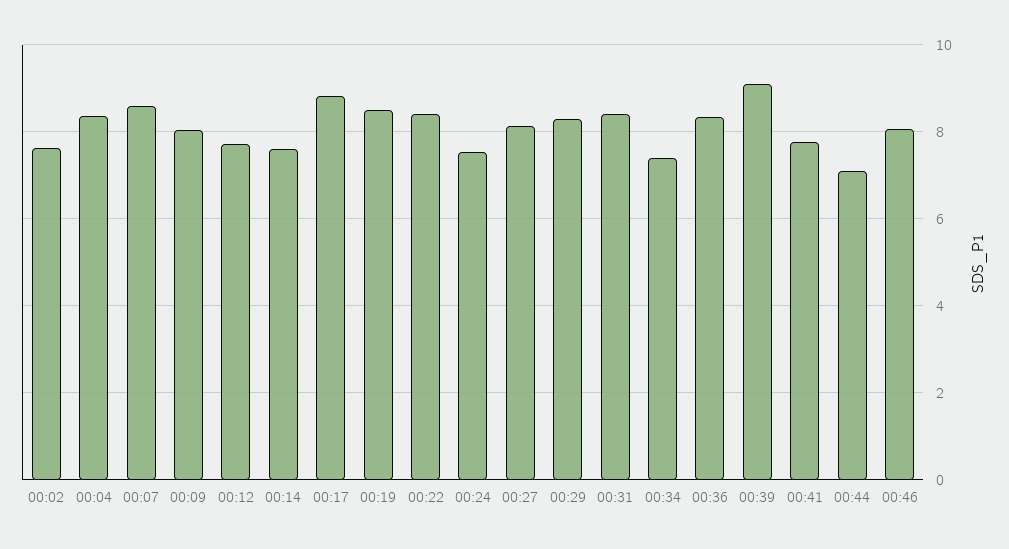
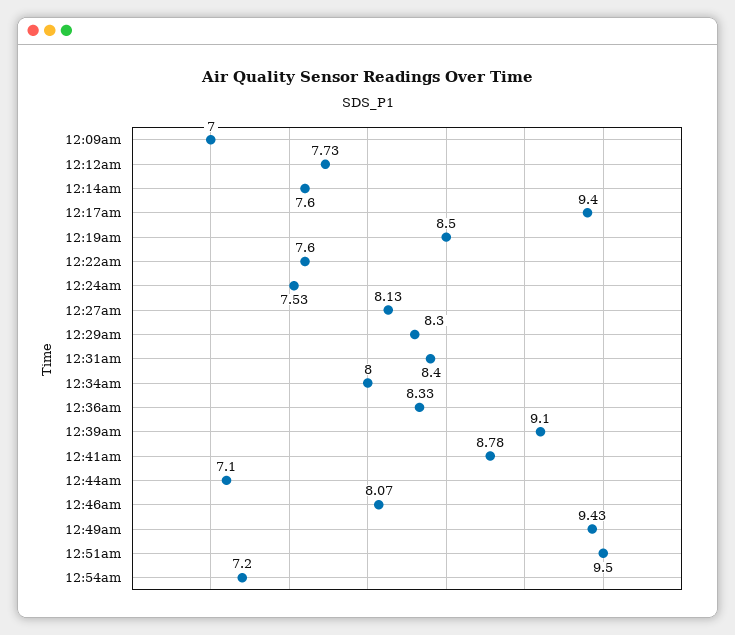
00:02: 7.6 -> none
00:04: 8.4 -> none
00:07: 8.6 -> none
00:09: 8 -> 7
00:17: 8.8 -> 9.4
00:22: 8.4 -> 7.6
00:34: 7.4 -> 8
00:41: 7.8 -> 8.78
12:49am: none -> 9.43
12:51am: none -> 9.5
12:54am: none -> 7.2

